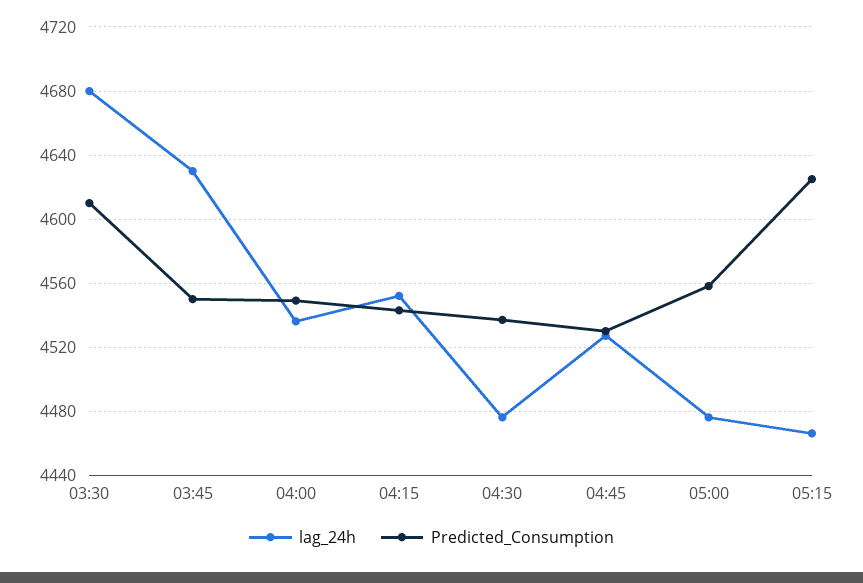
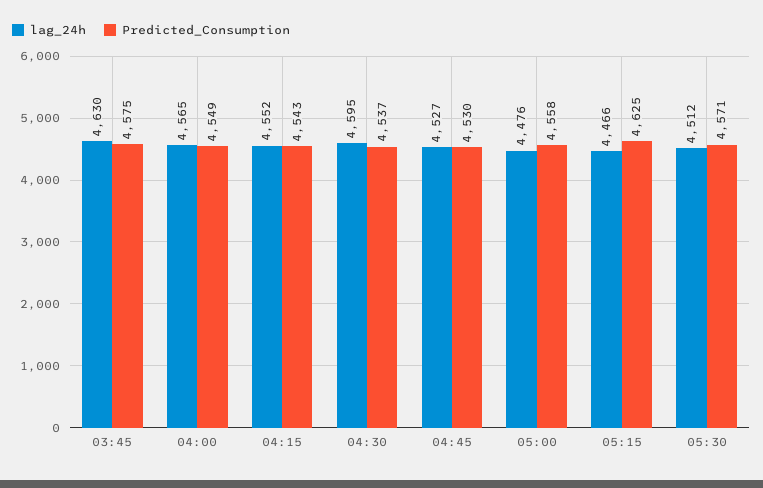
lag_24h, 03:30: 4680 -> none
Predicted_Consumption, 03:30: 4610 -> none
Predicted_Consumption, 03:45: 4550 -> 4575
lag_24h, 04:00: 4535 -> 4565
lag_24h, 04:30: 4475 -> 4595
lag_24h, 05:30: none -> 4512
Predicted_Consumption, 05:30: none -> 4571

